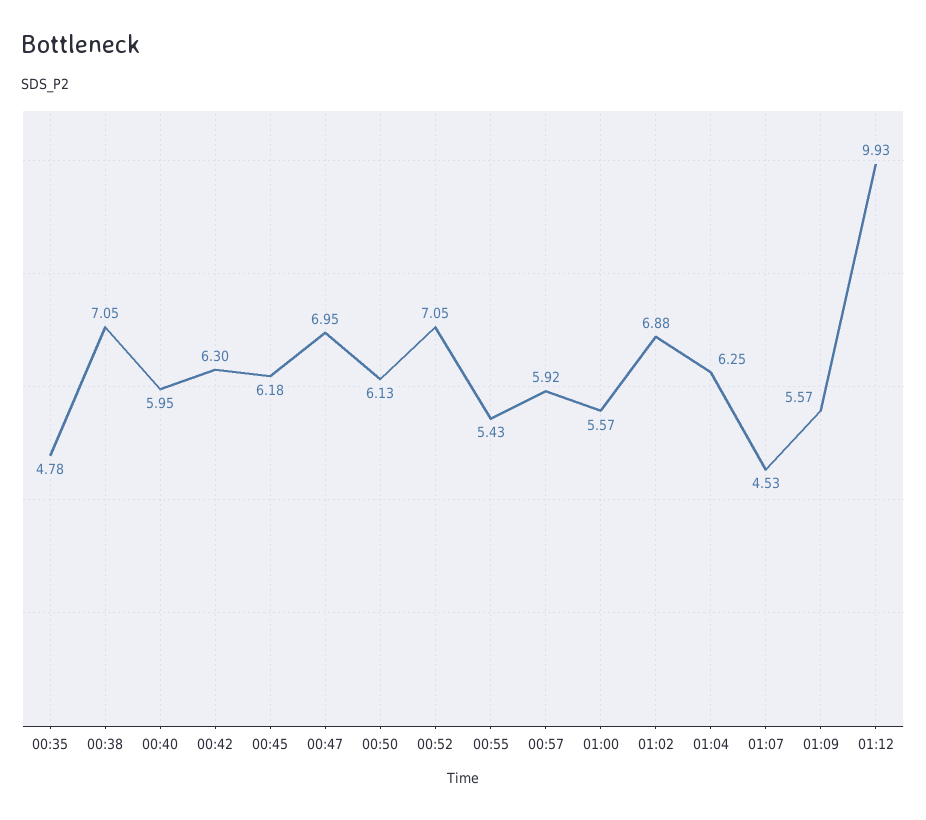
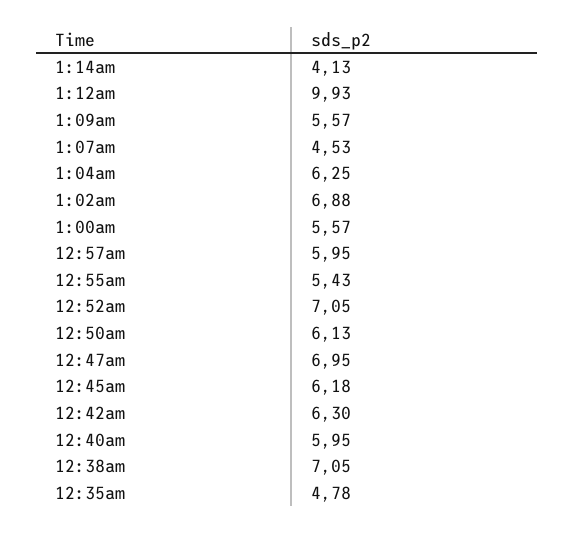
00:57: 5.92 -> 5.95
1:14am: none -> 4.13

